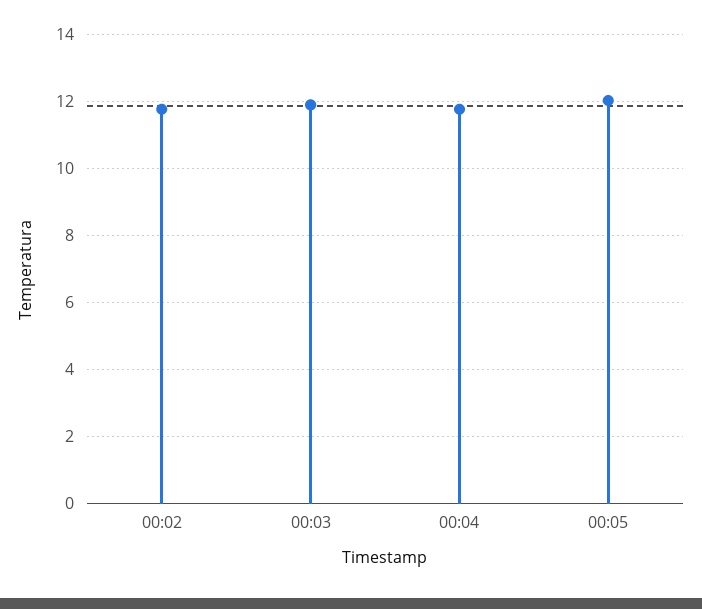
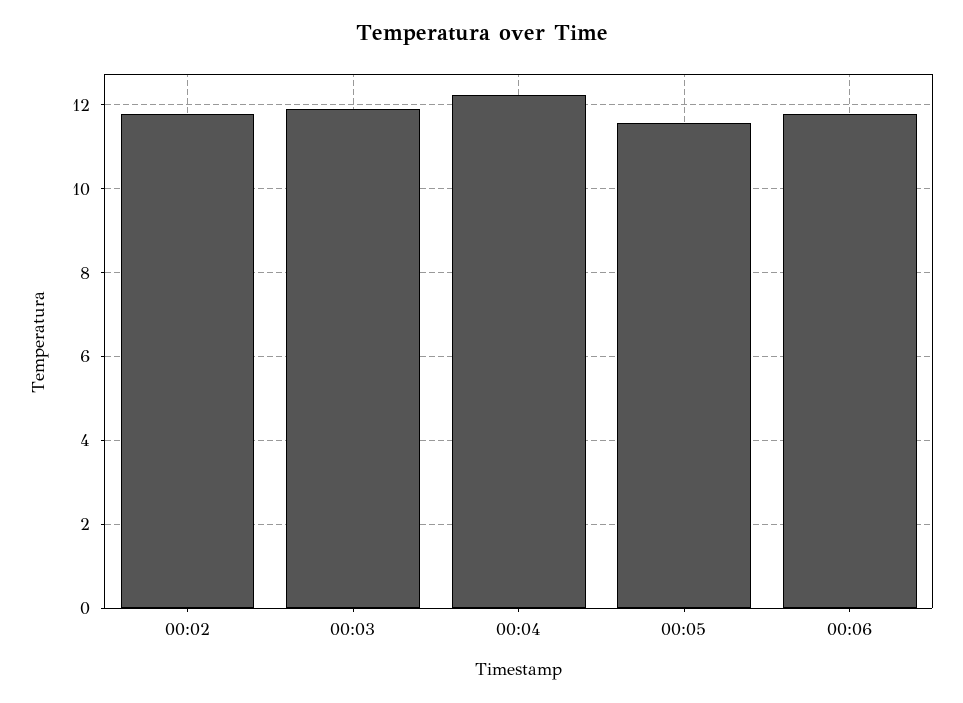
00:04: 11.8 -> 12.2
00:05: 12 -> 11.6
00:06: none -> 11.8

